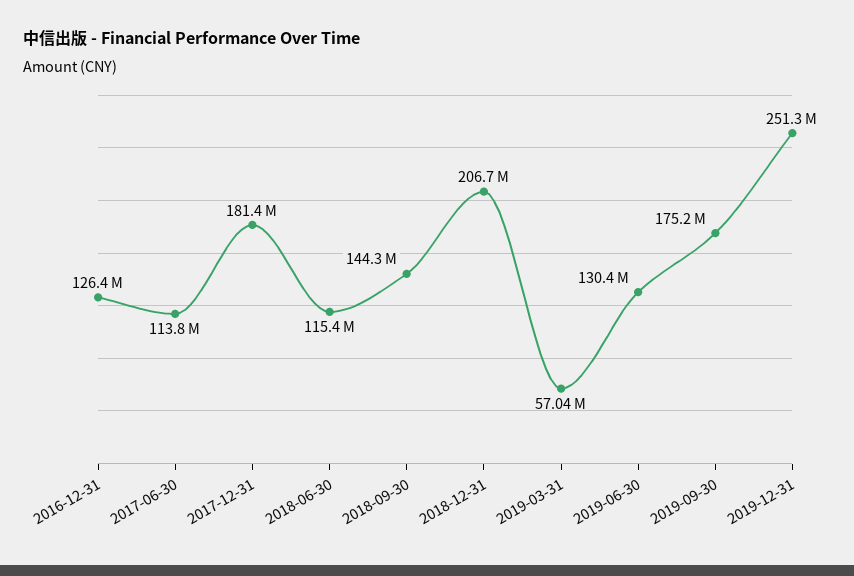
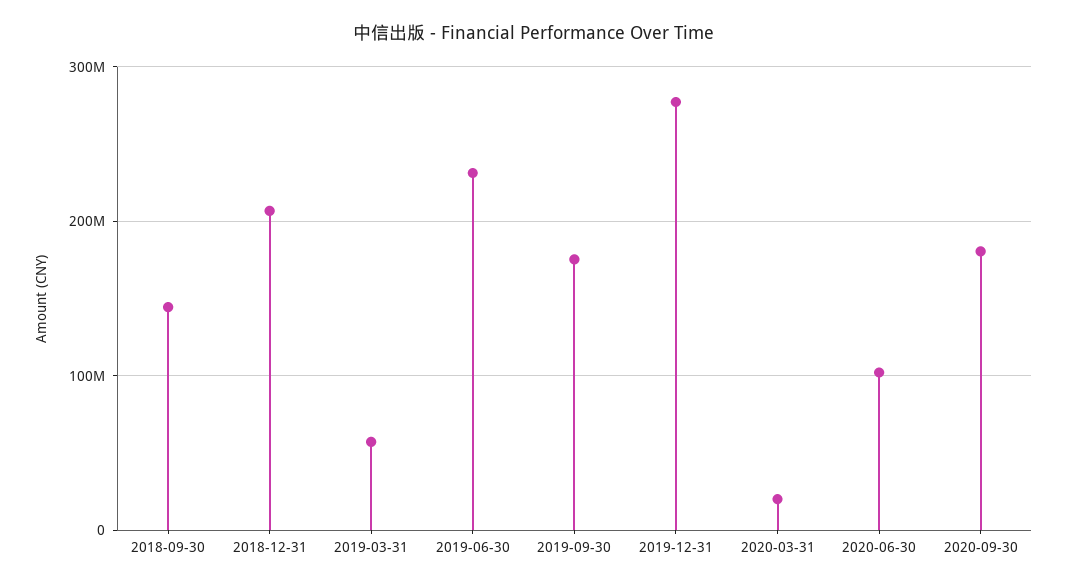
2016-12-31: 126400000 -> none
2017-06-30: 113800000 -> none
2017-12-31: 181400000 -> none
2018-06-30: 115400000 -> none
2019-06-30: 130400000 -> 230000000
2019-12-31: 251300000 -> 280000000
2020-03-31: none -> 20000000
2020-06-30: none -> 100000000
2020-09-30: none -> 180000000

